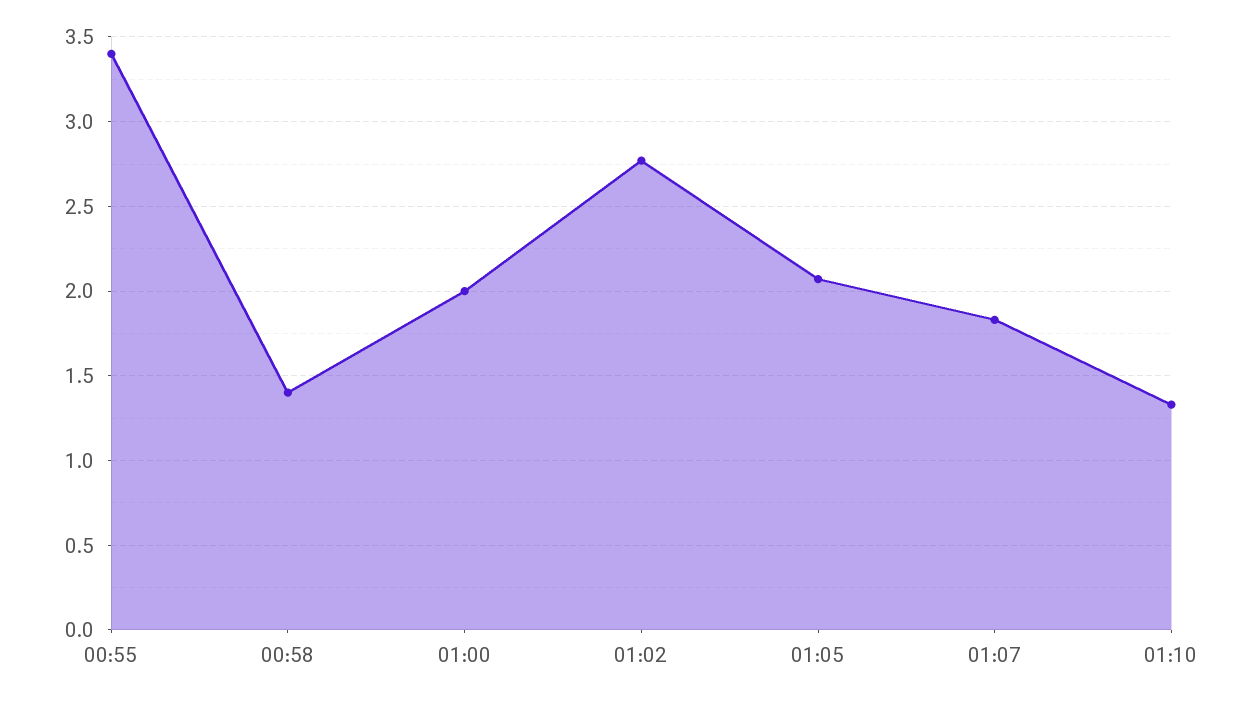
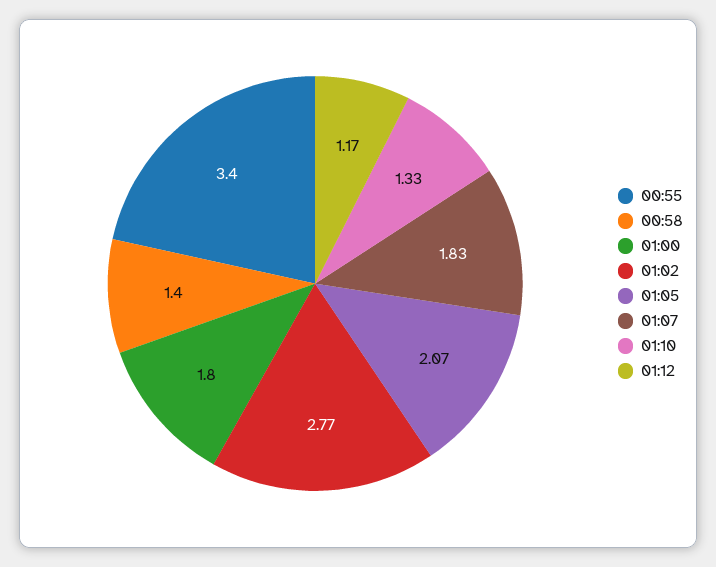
01:00: 2 -> 1.8
01:12: none -> 1.17

